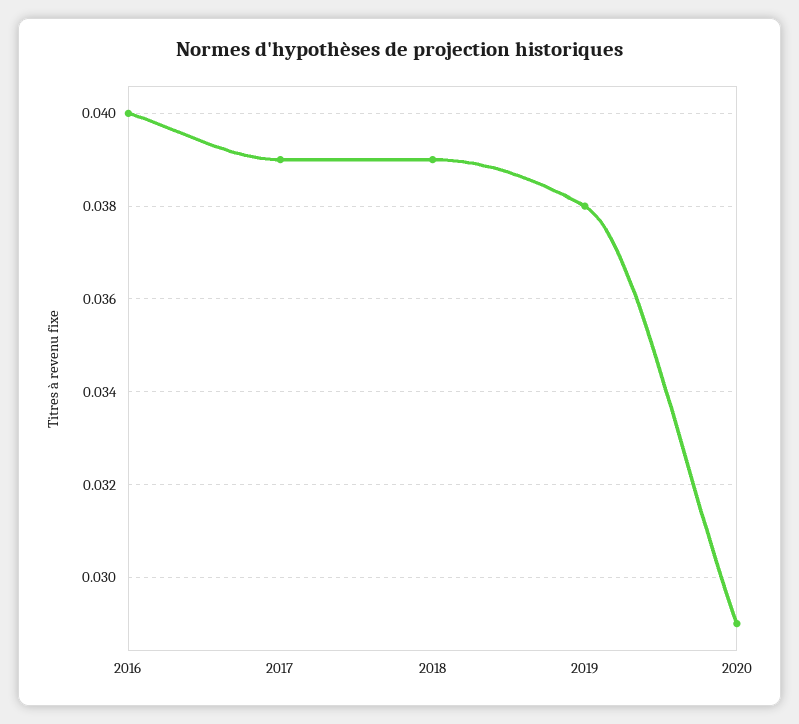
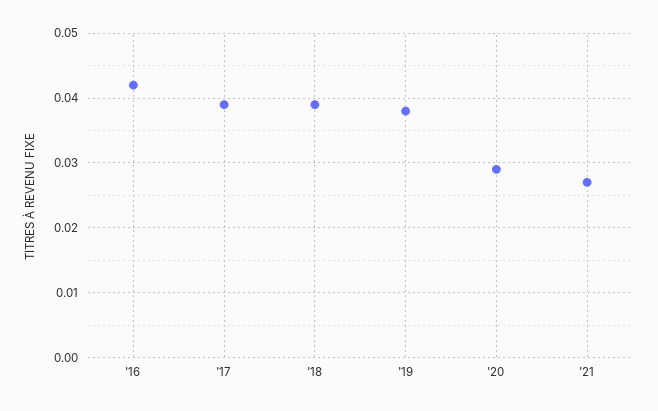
2016: 0.04 -> 0.042
'21: none -> 0.027

